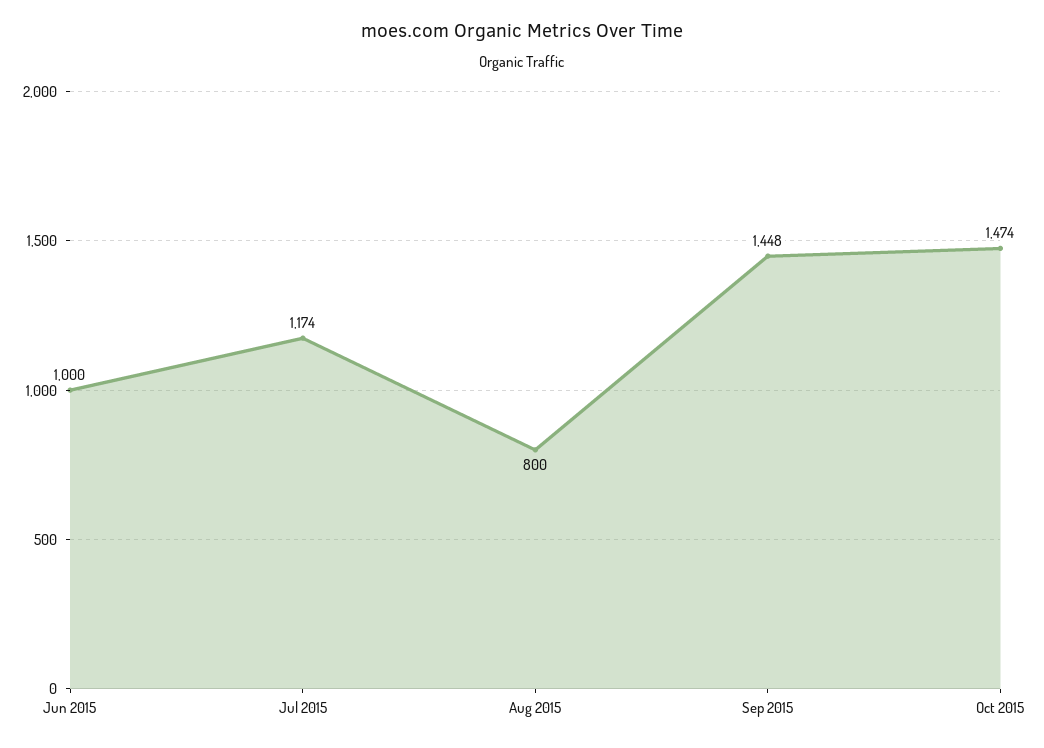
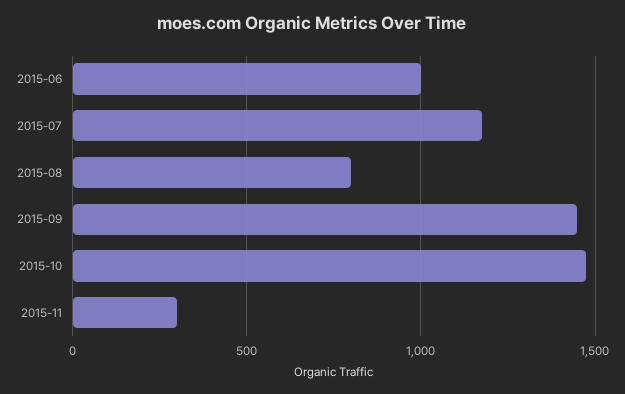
2015-11: none -> 300

